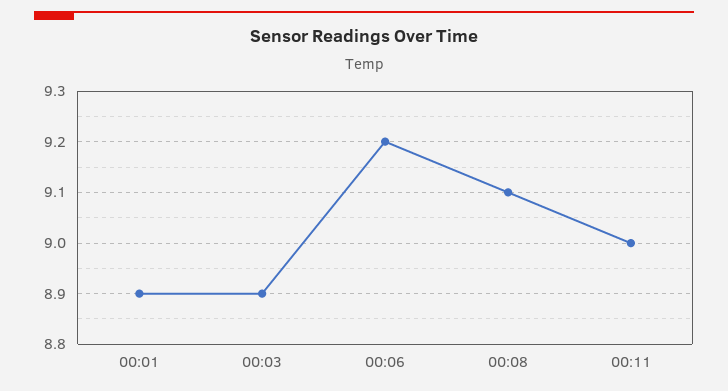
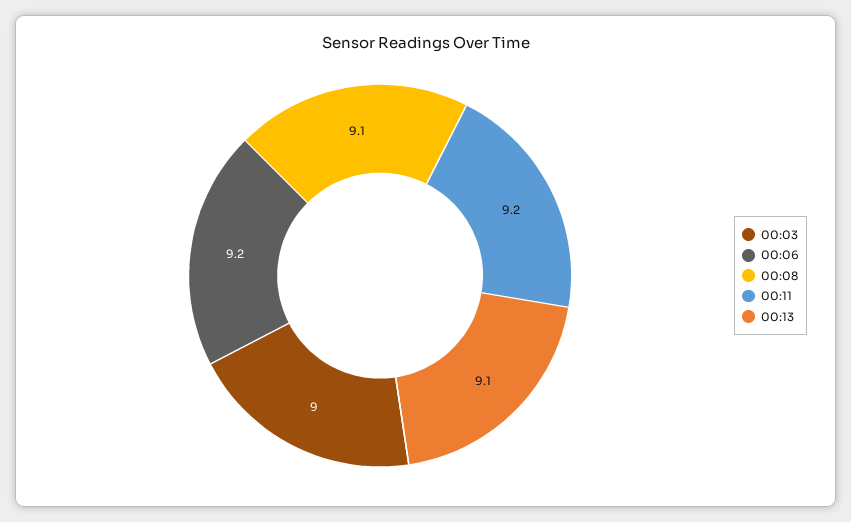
00:01: 8.9 -> none
00:03: 8.9 -> 9
00:11: 9 -> 9.2
00:13: none -> 9.1

